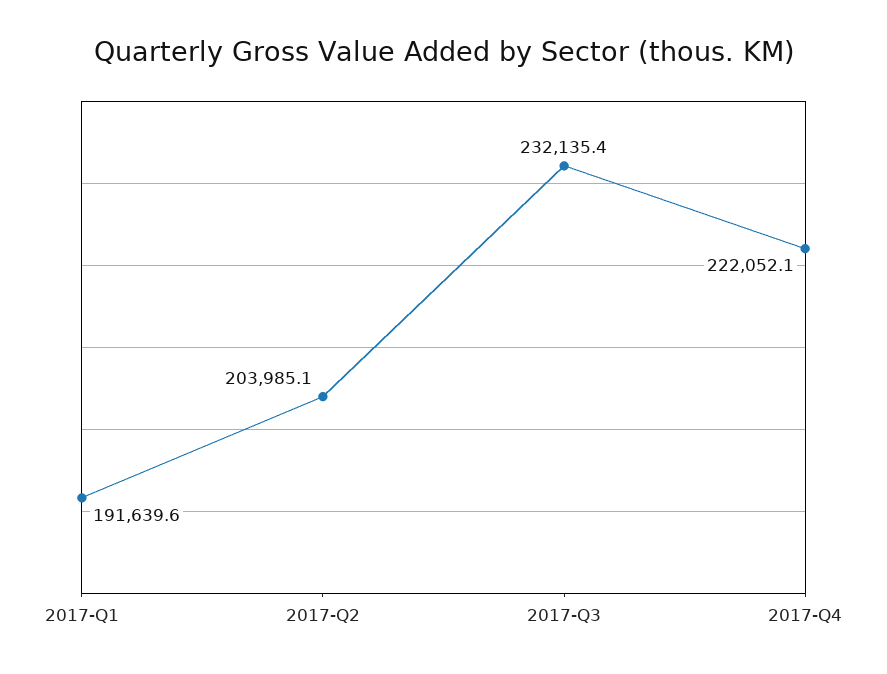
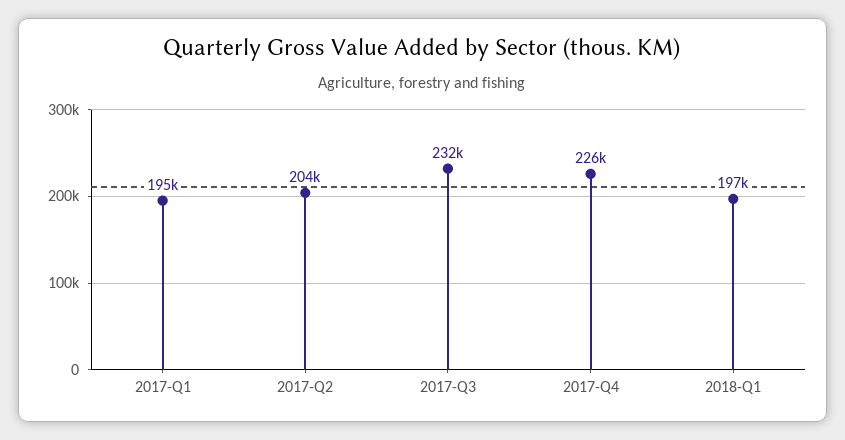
2017-Q1: 191639.6 -> 195000
2017-Q4: 222052.1 -> 226000
2018-Q1: none -> 197000

